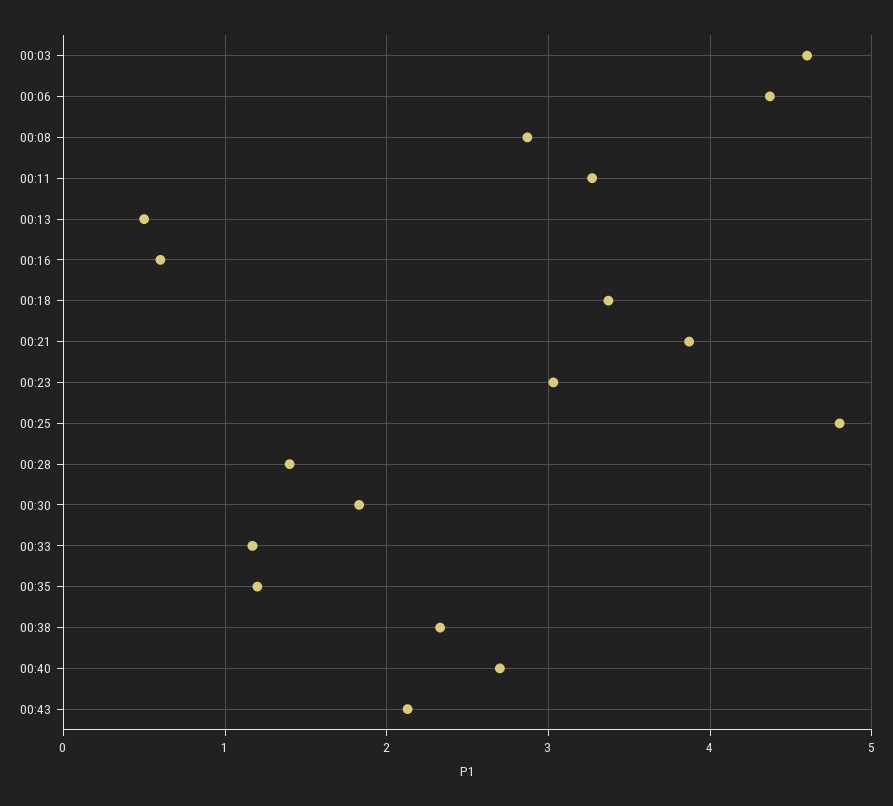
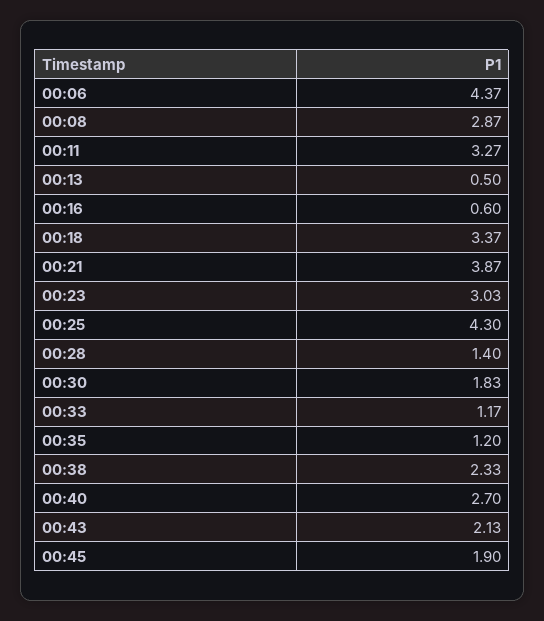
00:03: 4.6 -> none
00:25: 4.8 -> 4.3
00:45: none -> 1.9

